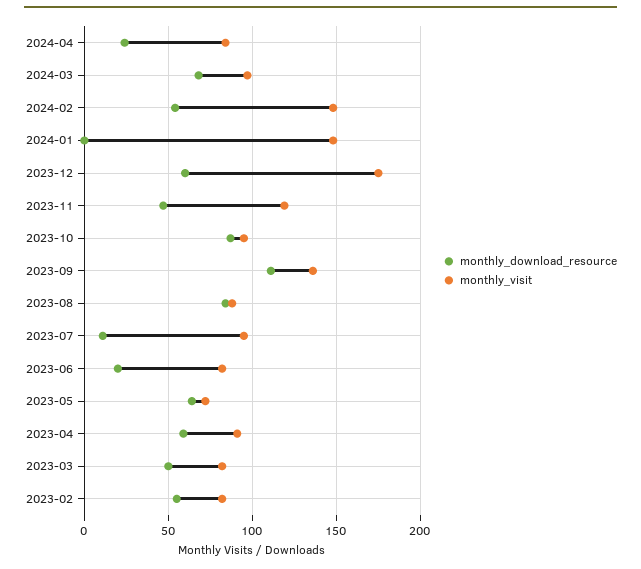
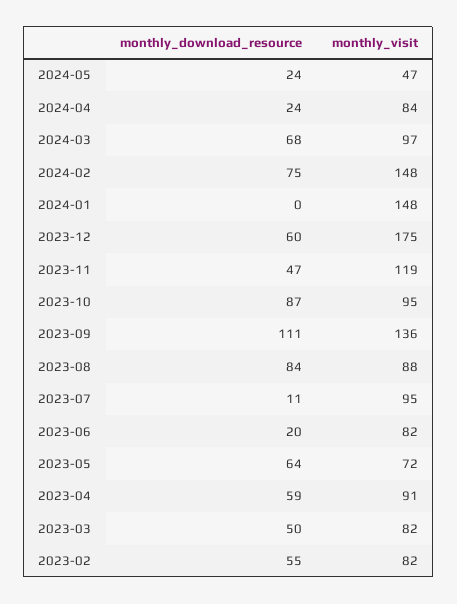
monthly_download_resource, 2024-02: 55 -> 75
monthly_download_resource, 2024-05: none -> 24
monthly_visit, 2024-05: none -> 47

